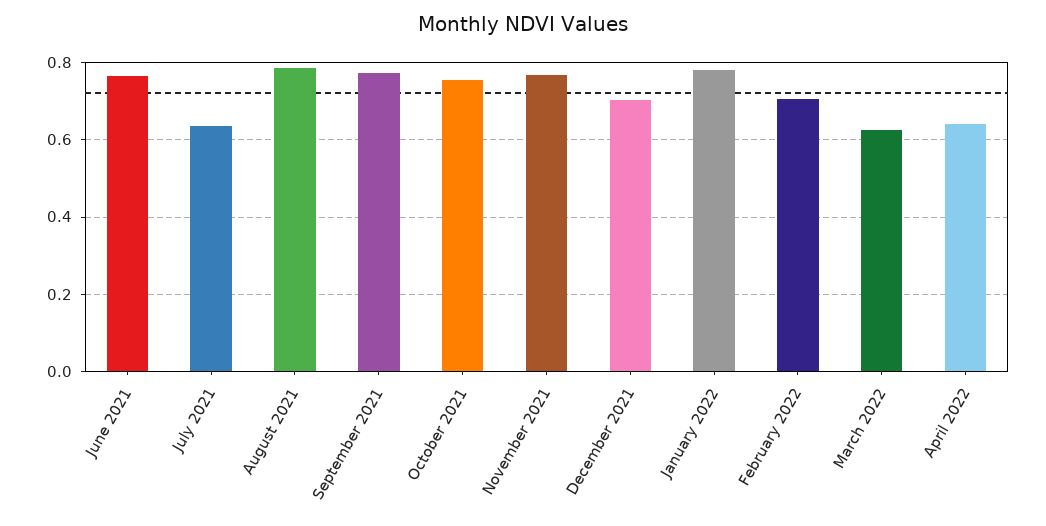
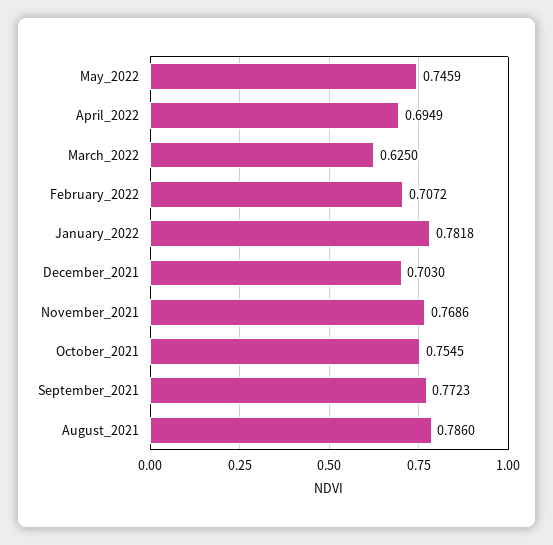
June 2021: 0.76 -> none
July 2021: 0.64 -> none
April 2022: 0.64 -> 0.6949
May_2022: none -> 0.7459

